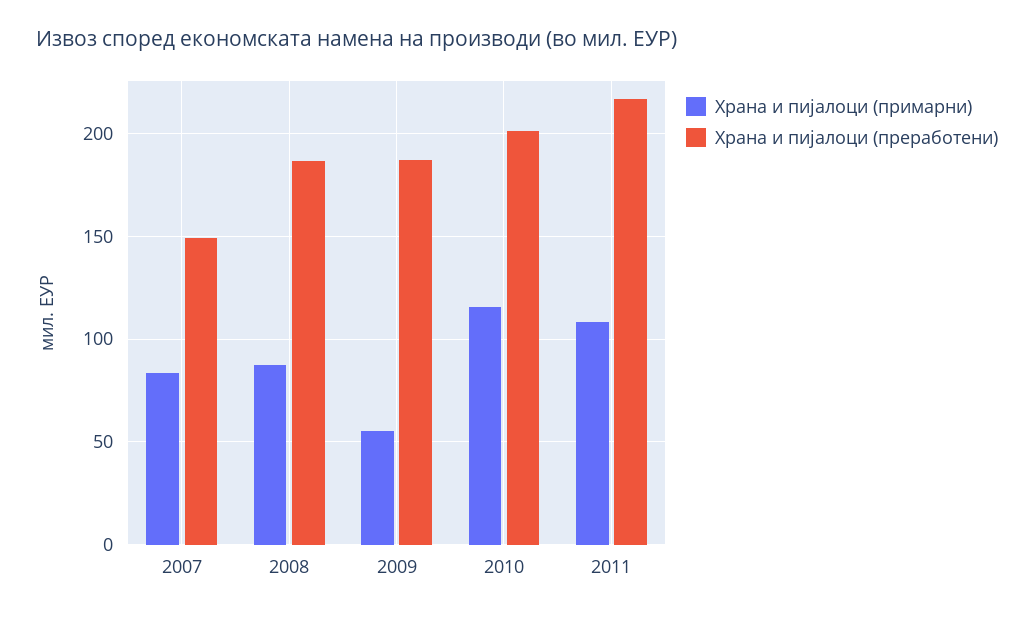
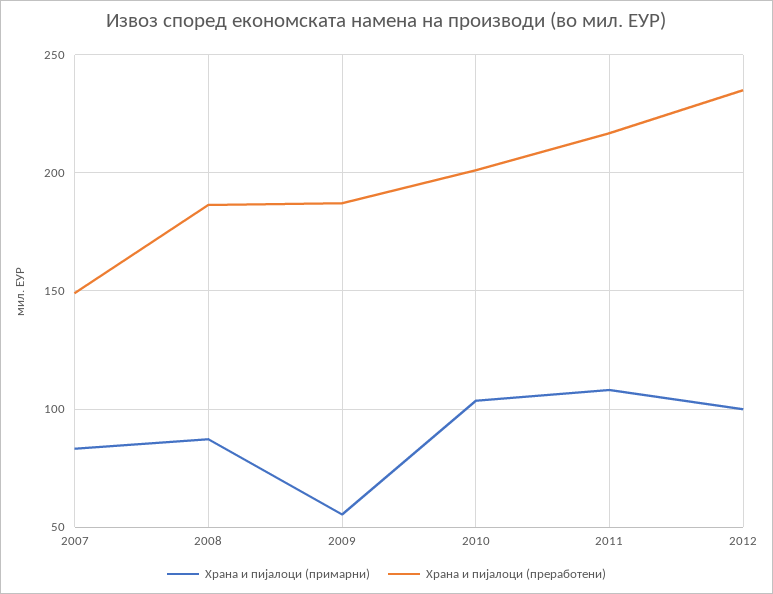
Храна и пијалоци (примарни), 2010: 115 -> 105
Храна и пијалоци (примарни), 2012: none -> 100
Храна и пијалоци (преработени), 2012: none -> 235

